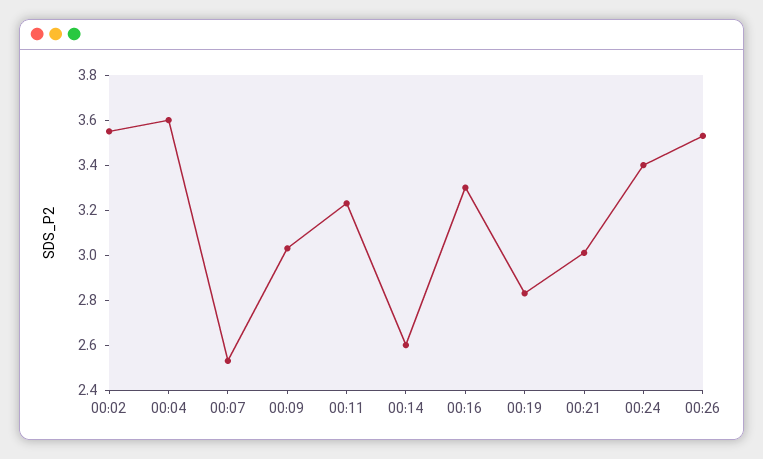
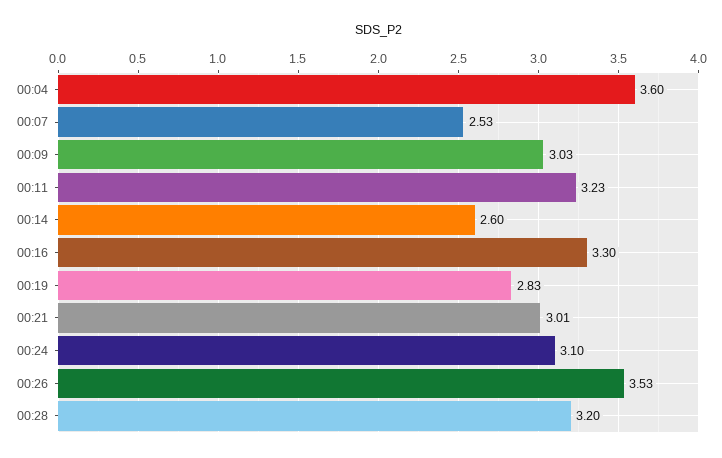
00:02: 3.55 -> none
00:24: 3.4 -> 3.1
00:28: none -> 3.2

